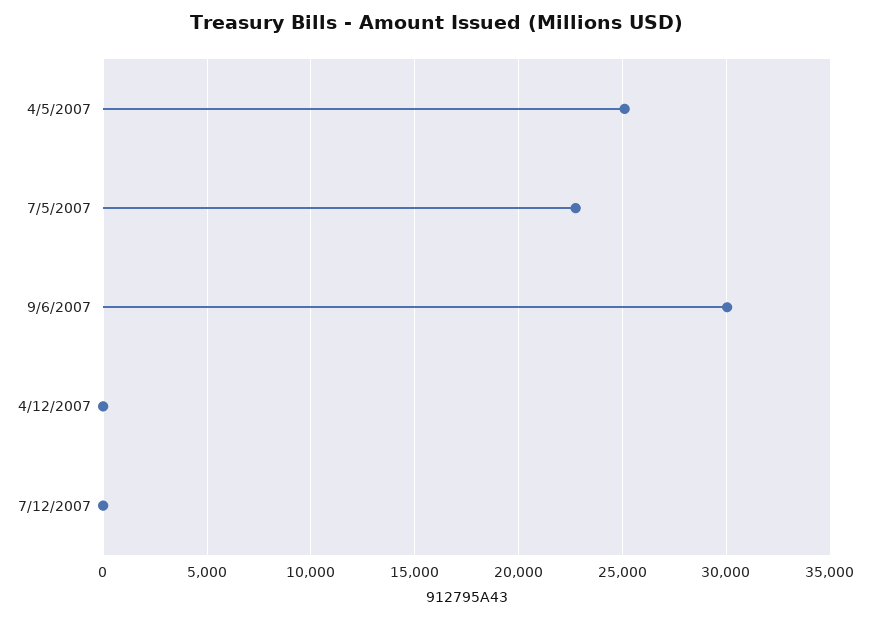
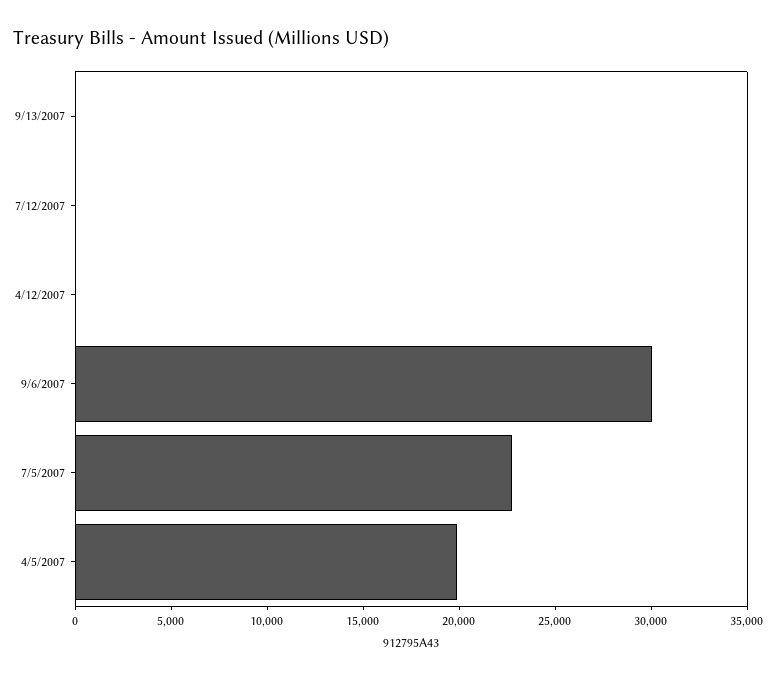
4/5/2007: 25000 -> 20000
9/13/2007: none -> 0

